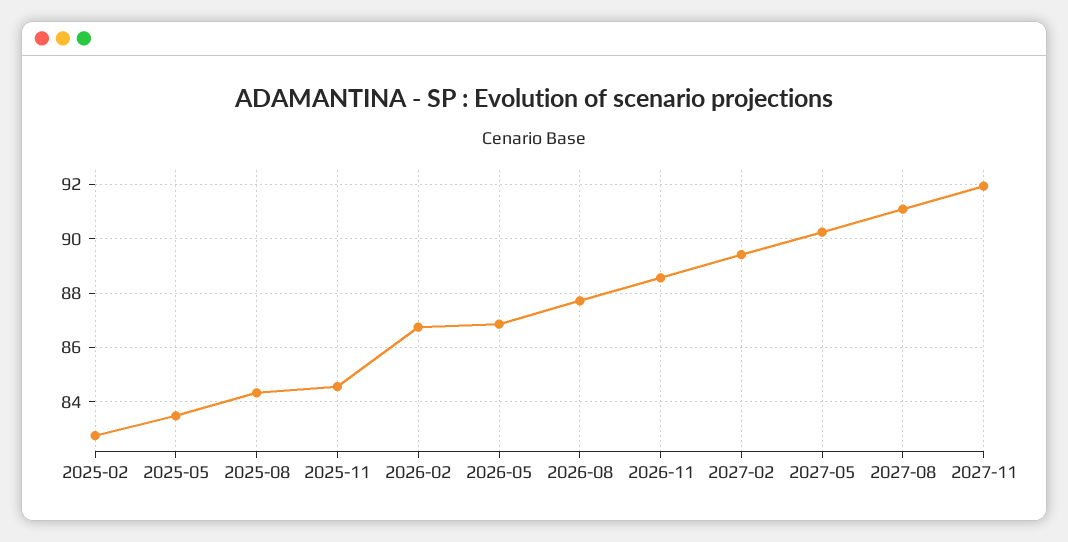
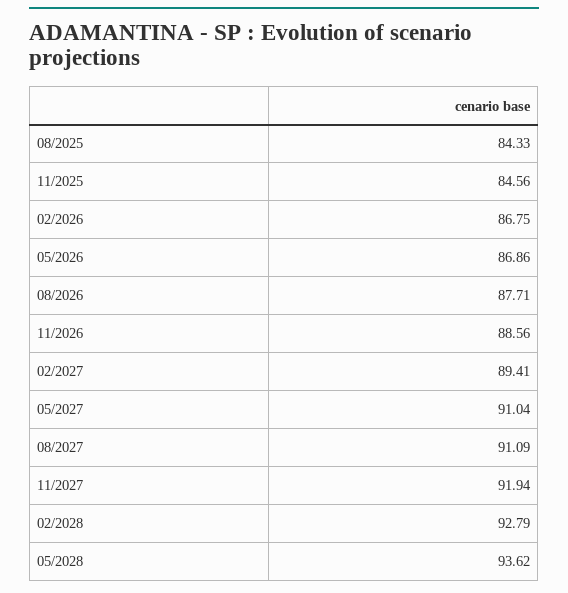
2025-02: 82.75 -> none
2025-05: 83.5 -> none
2027-05: 90.25 -> 91.04
02/2028: none -> 92.79
05/2028: none -> 93.62

